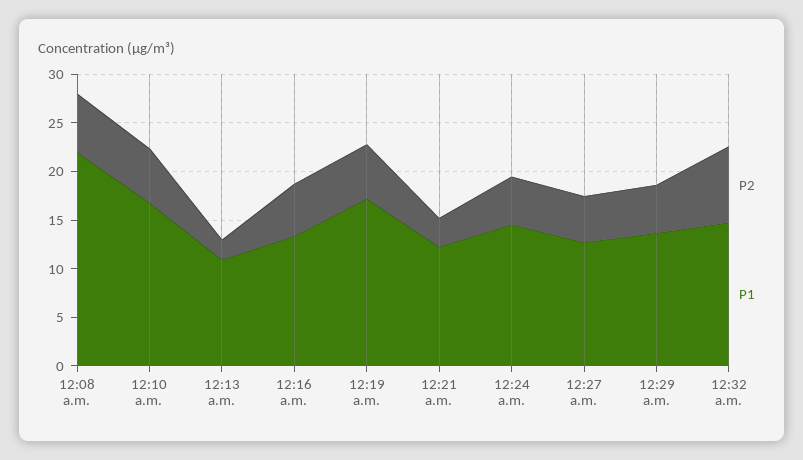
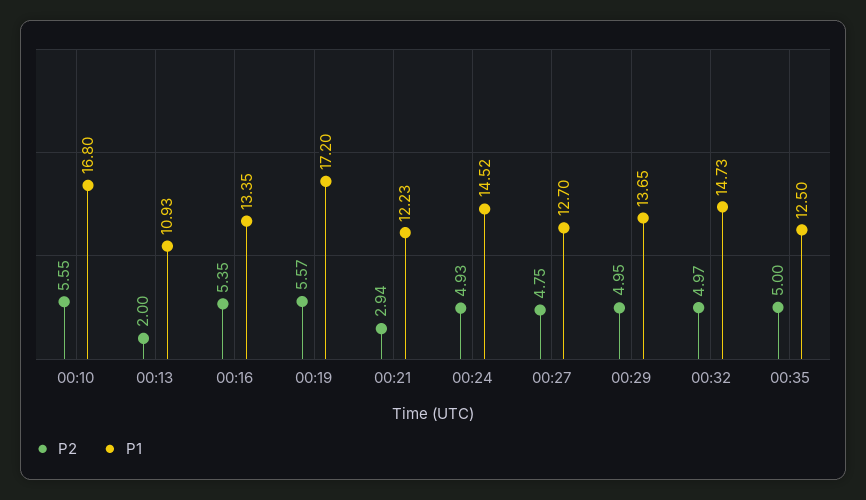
P2, 12:08 a.m.: 6 -> none
P1, 12:08 a.m.: 22 -> none
P2, 12:32 a.m.: 8 -> 4.97
P2, 00:35: none -> 5
P1, 00:35: none -> 12.5

